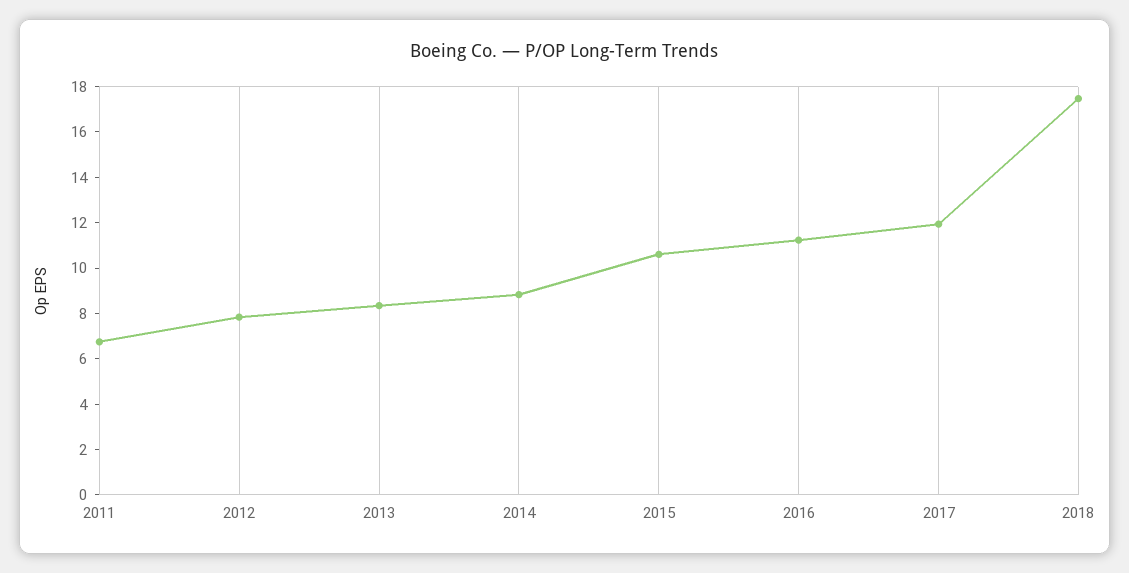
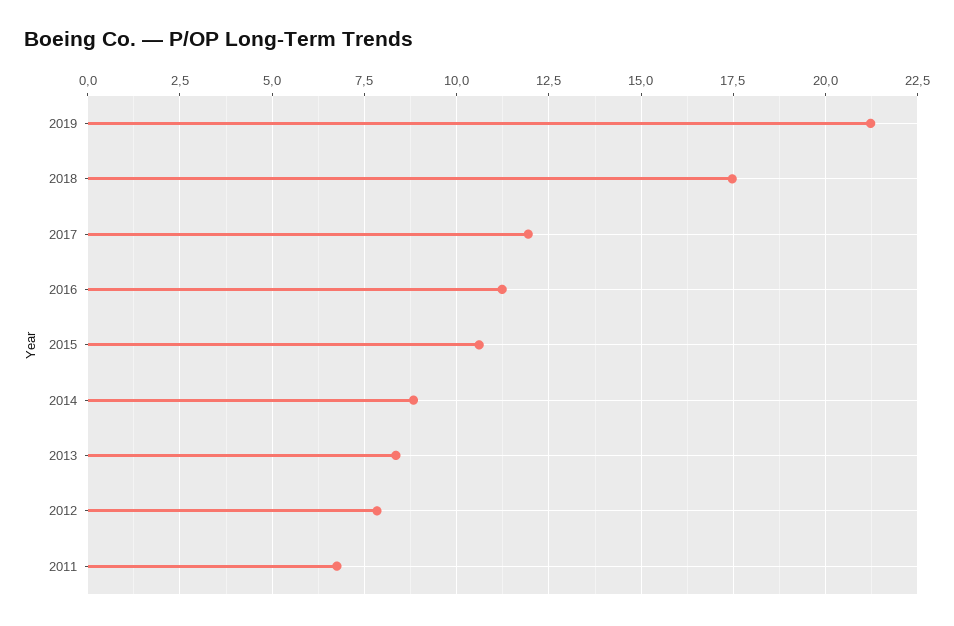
2019: none -> 21.25

